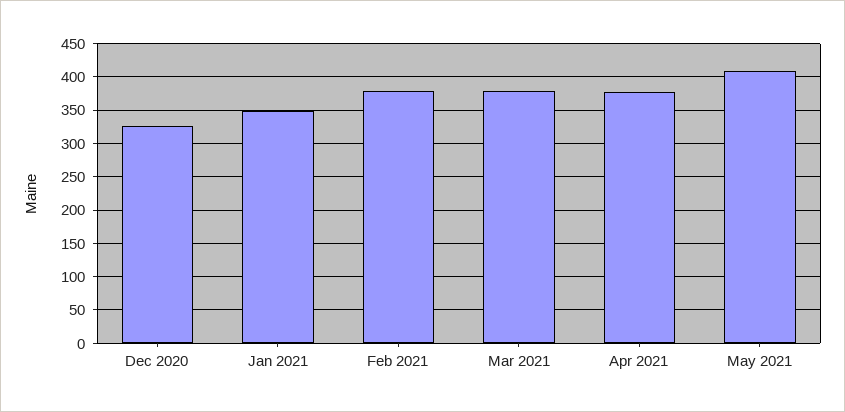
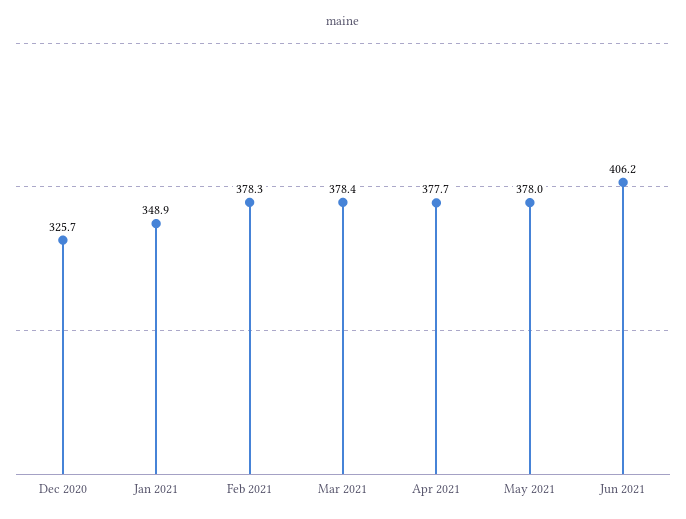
May 2021: 410 -> 378
Jun 2021: none -> 406.2

